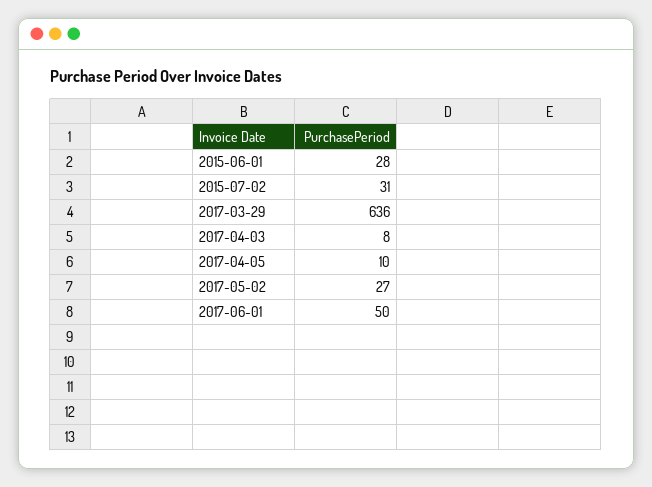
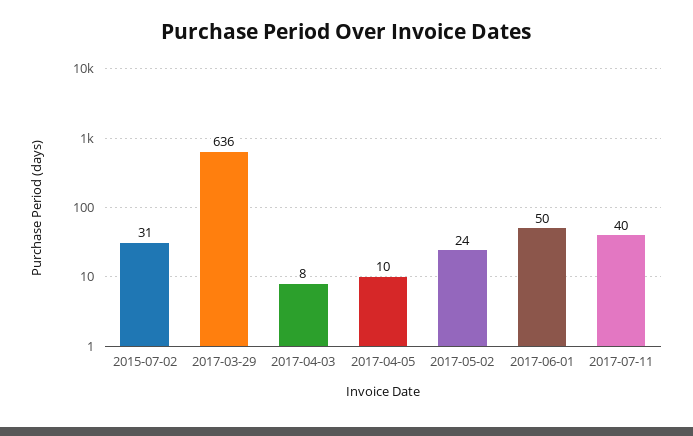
2015-06-01: 28 -> none
2017-05-02: 27 -> 24
2017-07-11: none -> 40

